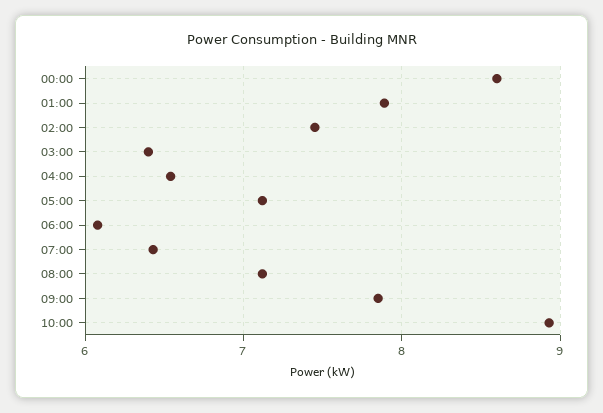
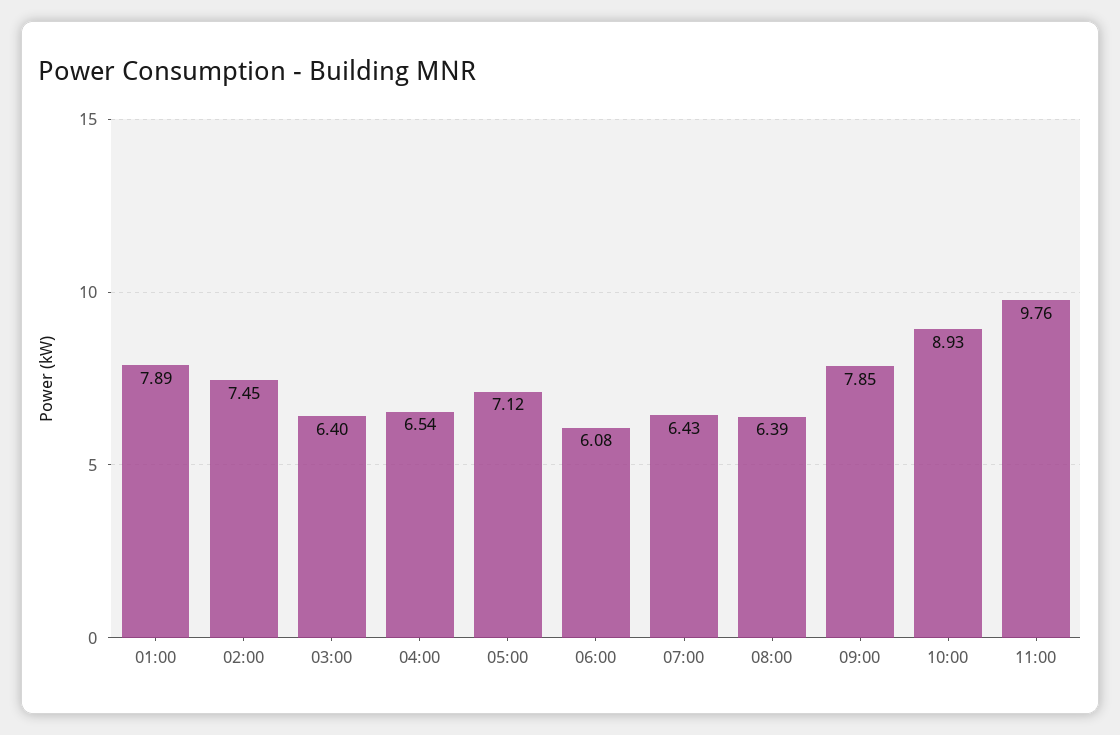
00:00: 8.6 -> none
08:00: 7.1 -> 6.39
11:00: none -> 9.76

